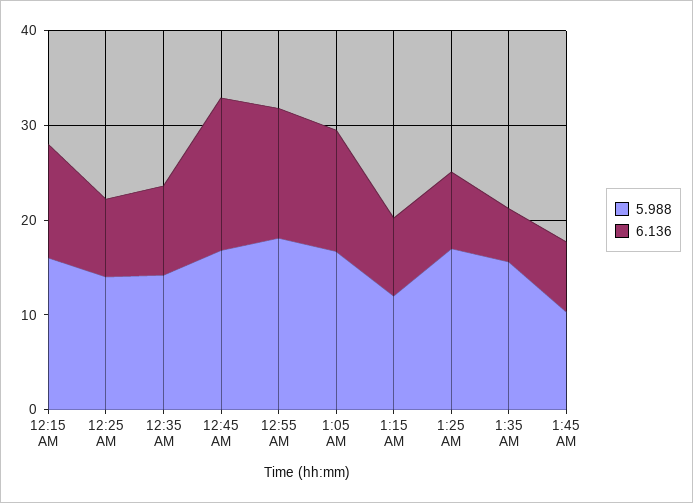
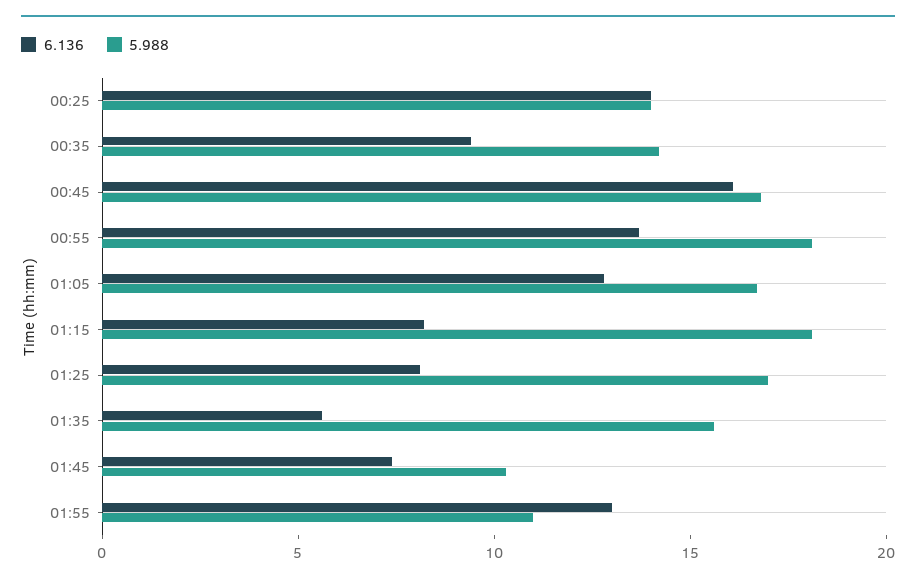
5.988, 12:15 AM: 16 -> none
6.136, 12:15 AM: 12 -> none
6.136, 12:25 AM: 8 -> 14
5.988, 1:15 AM: 12 -> 18
6.136, 01:55: none -> 13
5.988, 01:55: none -> 11

